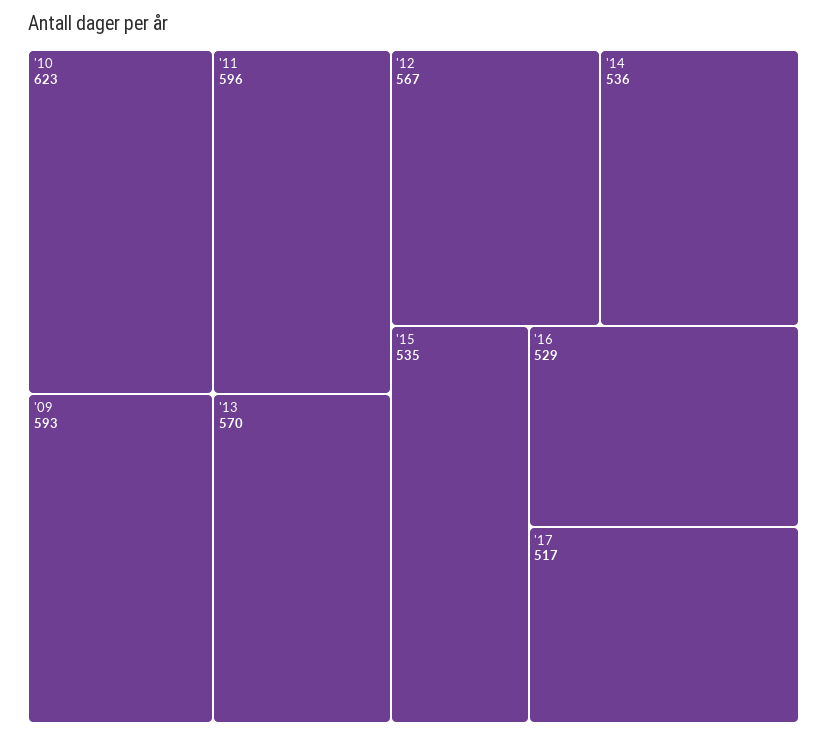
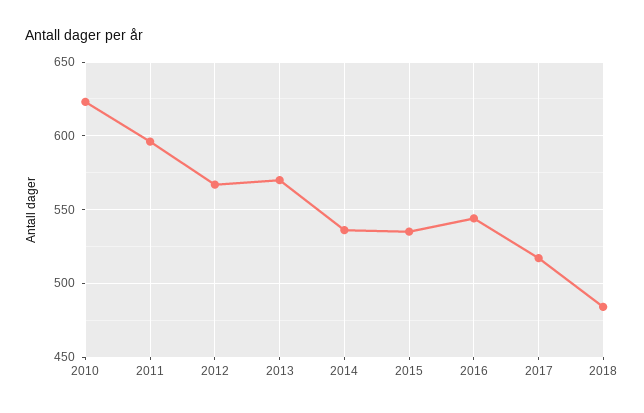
'09: 593 -> none
'16: 529 -> 545
2018: none -> 485

